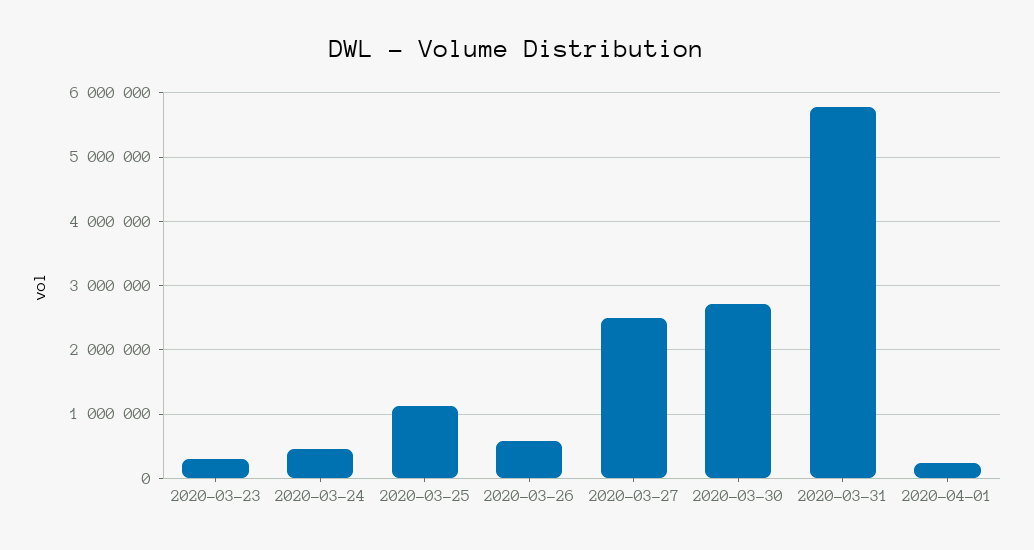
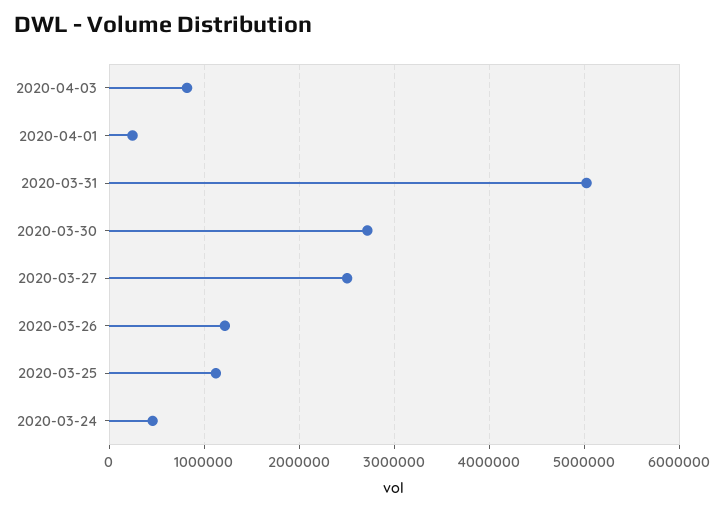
2020-03-23: 300000 -> none
2020-03-26: 600000 -> 1200000
2020-03-31: 5800000 -> 5000000
2020-04-03: none -> 800000

